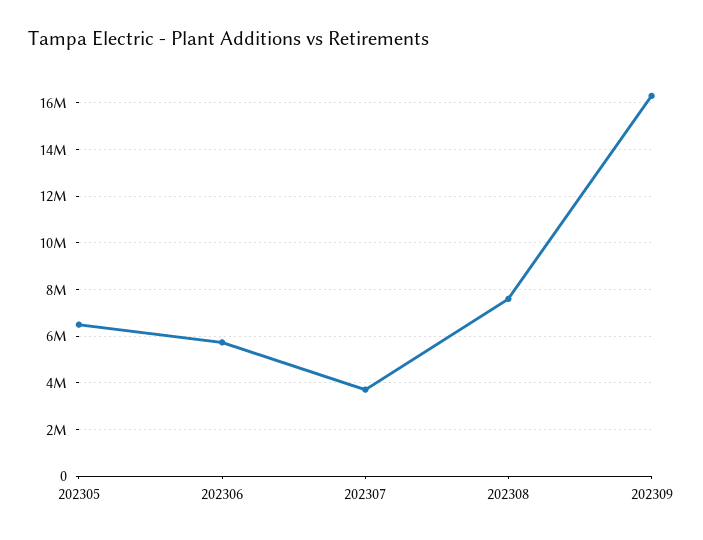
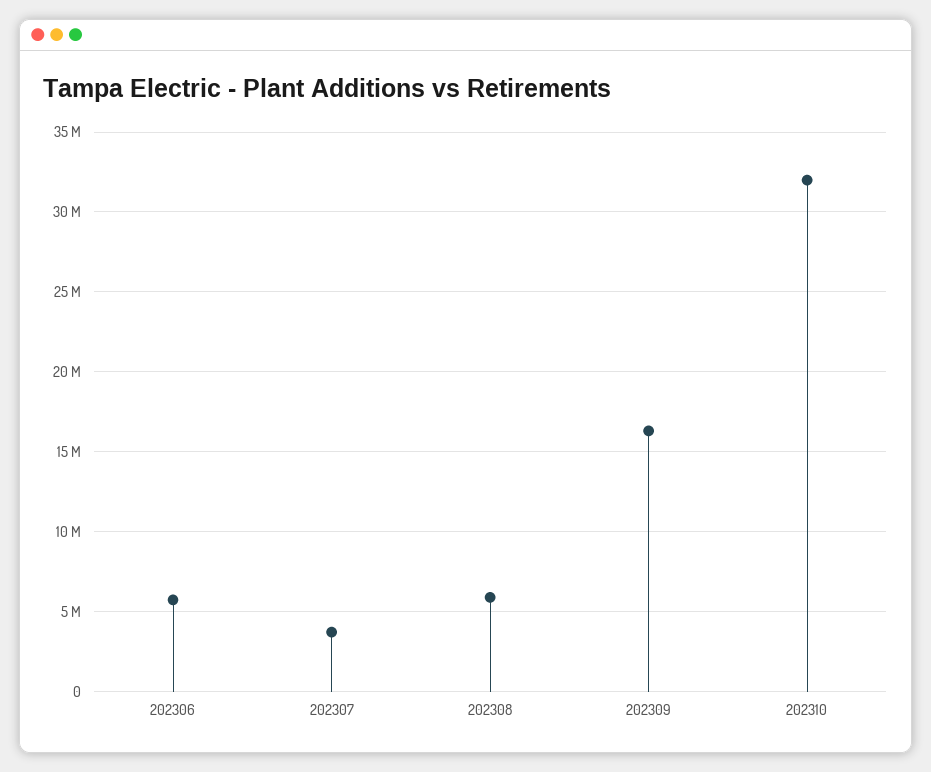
202305: 6500000 -> none
202308: 7500000 -> 6000000
202310: none -> 32000000

